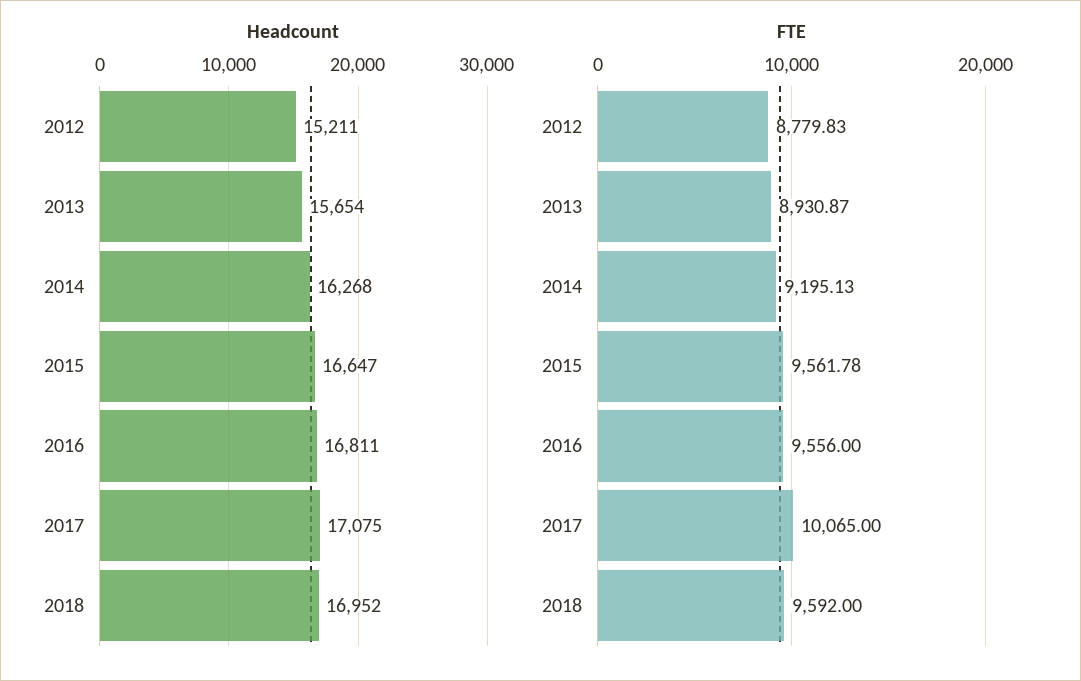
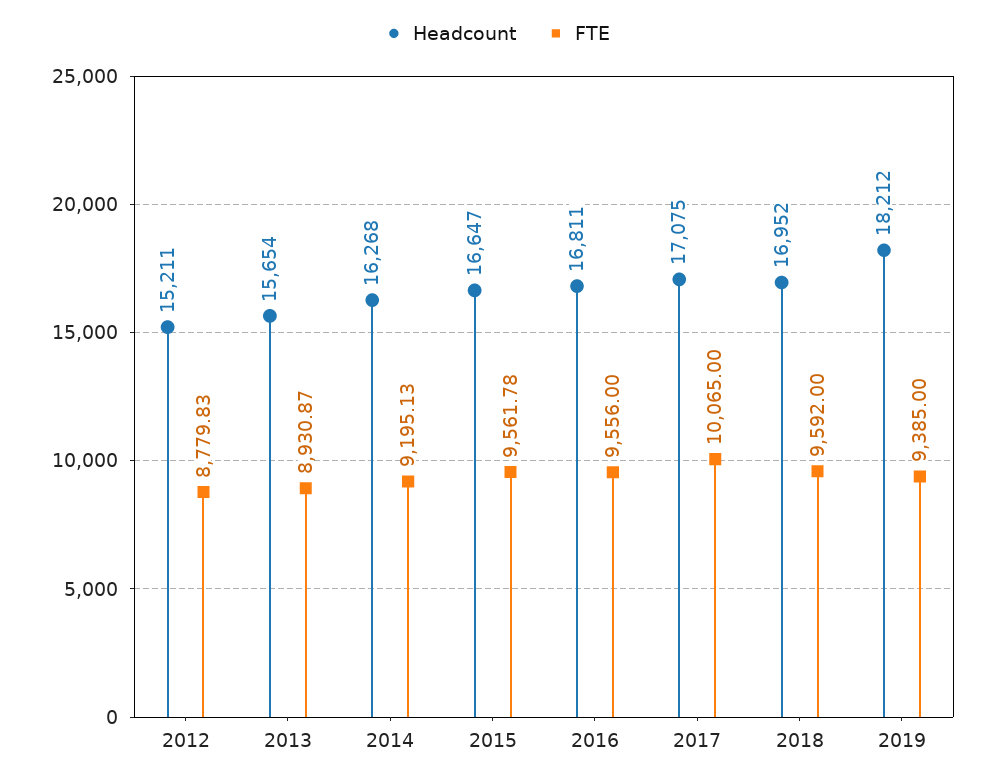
Headcount, 2019: none -> 18212
FTE, 2019: none -> 9385

